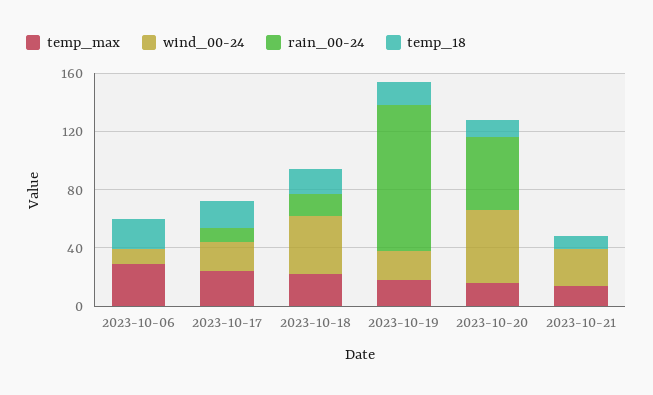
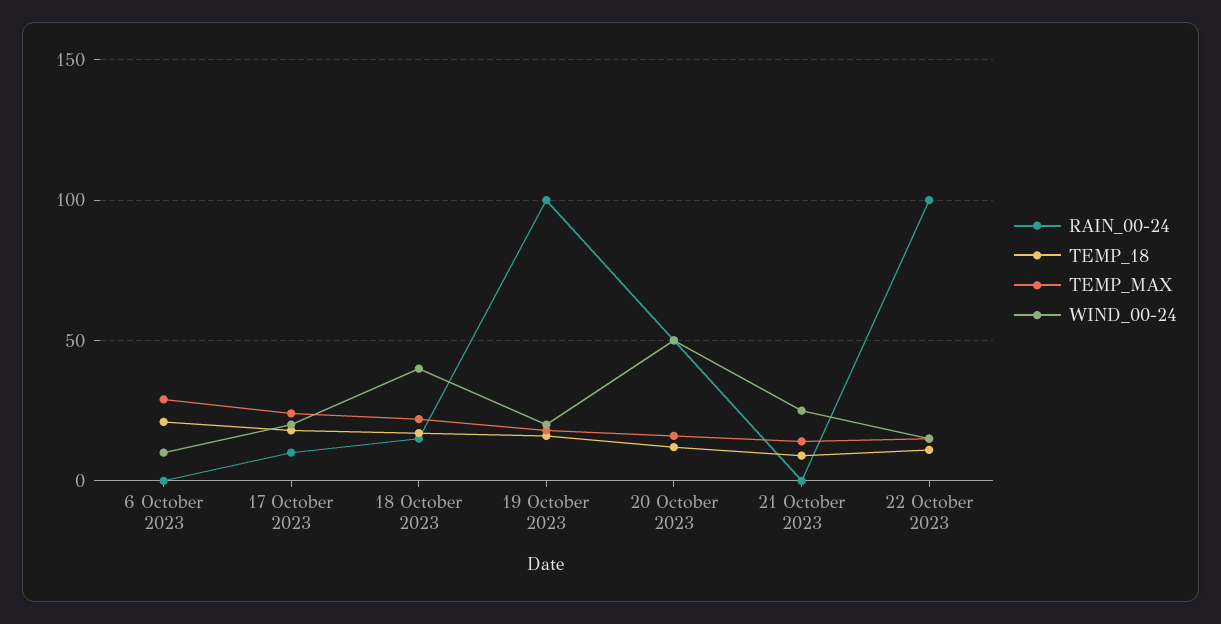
rain_00-24, 22 October 2023: none -> 100
temp_18, 22 October 2023: none -> 10
temp_max, 22 October 2023: none -> 15
wind_00-24, 22 October 2023: none -> 15

